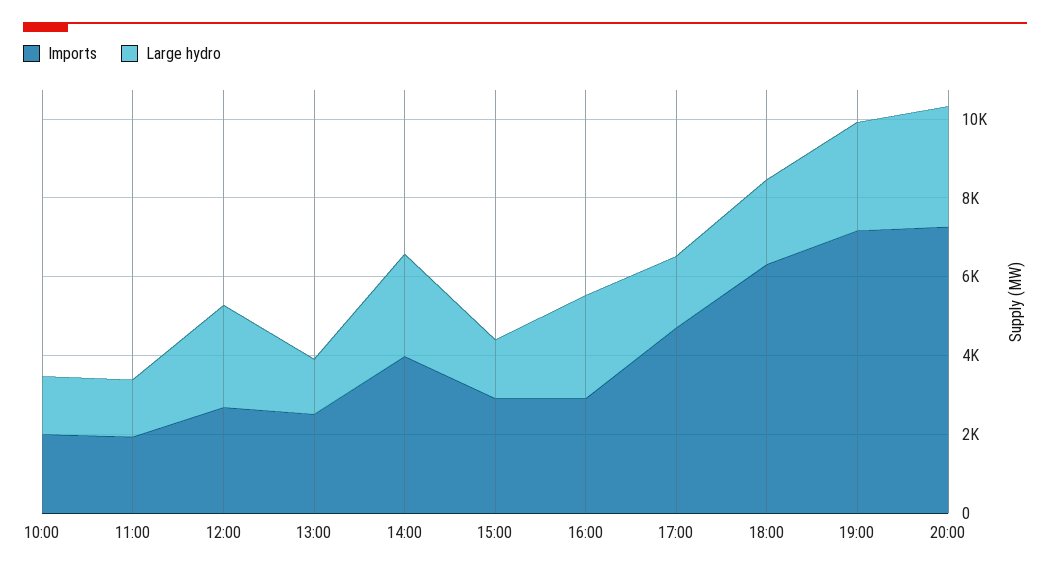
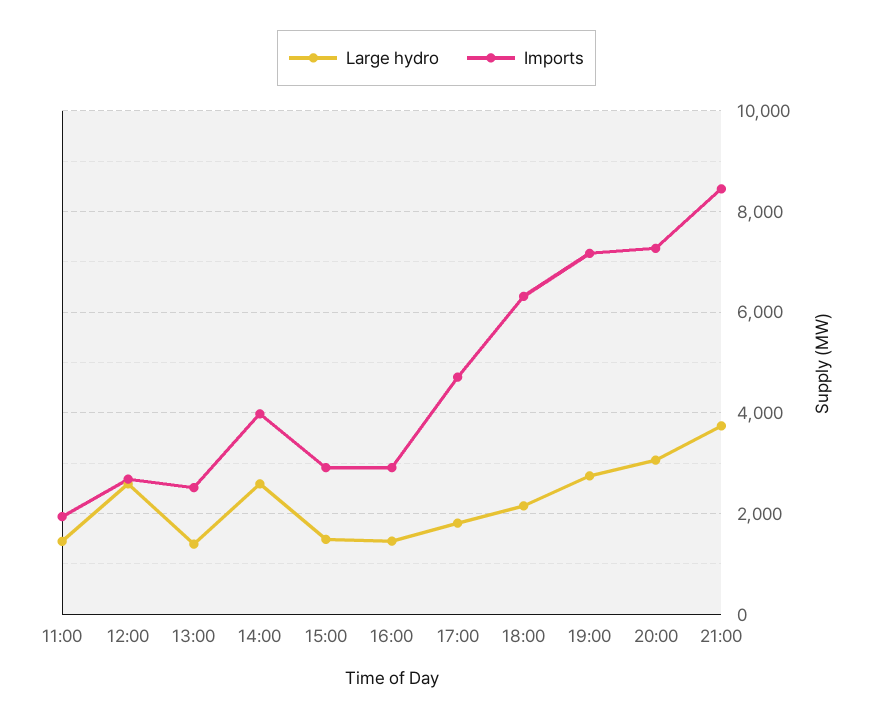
Imports, 10:00: 2000 -> none
Large hydro, 10:00: 1500 -> none
Large hydro, 16:00: 2500 -> 1400
Large hydro, 21:00: none -> 3800
Imports, 21:00: none -> 8400

